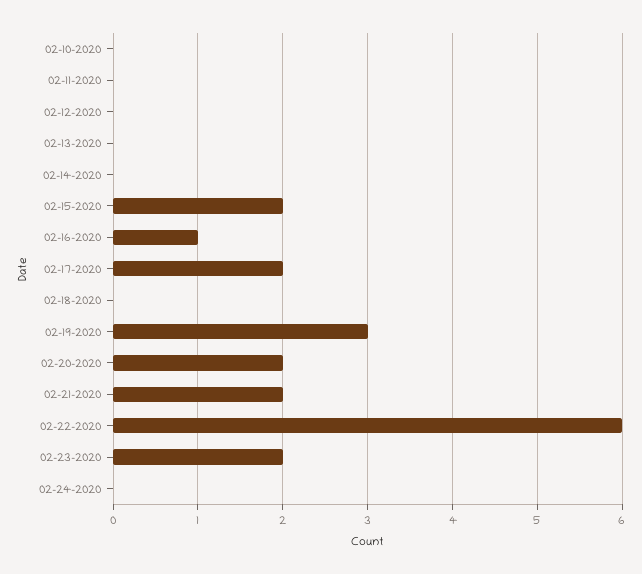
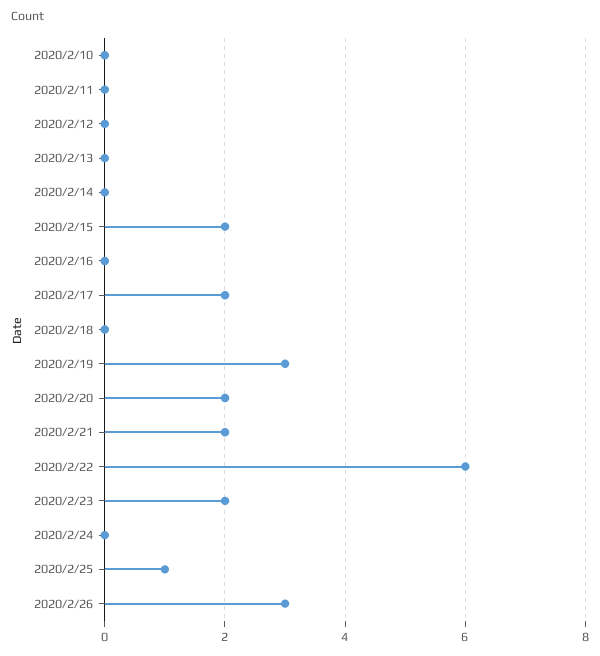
02-16-2020: 1 -> 0
2020/2/25: none -> 1
2020/2/26: none -> 3

